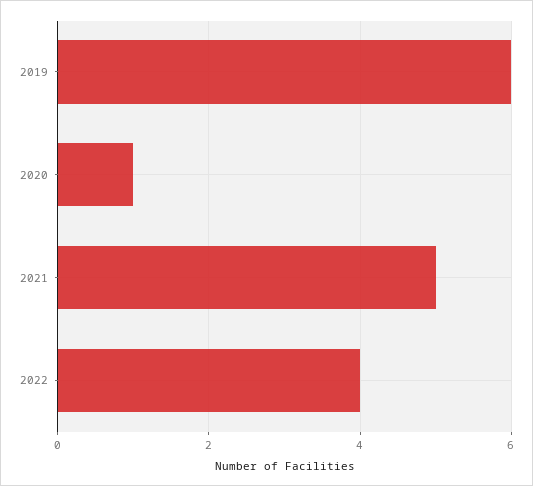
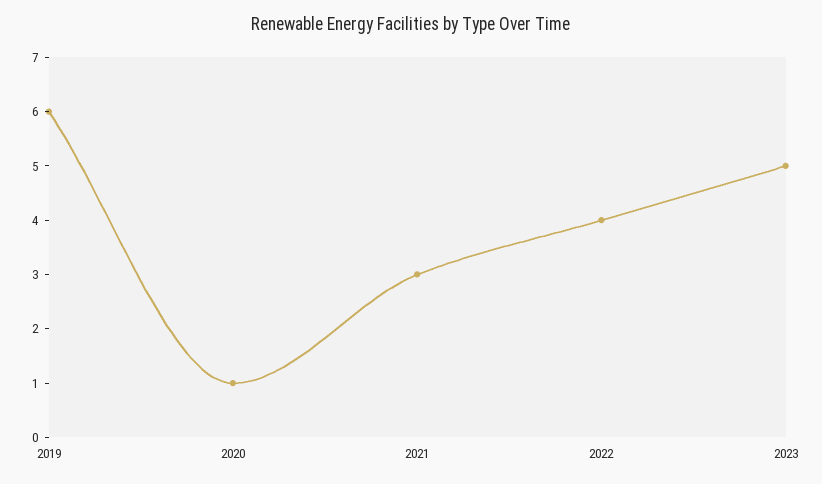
2021: 5 -> 3
2023: none -> 5

